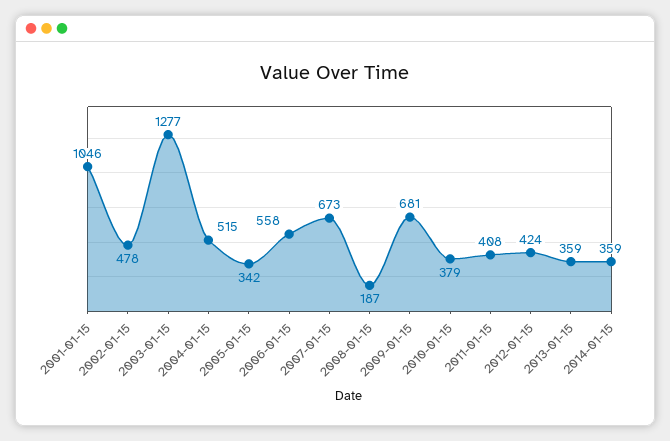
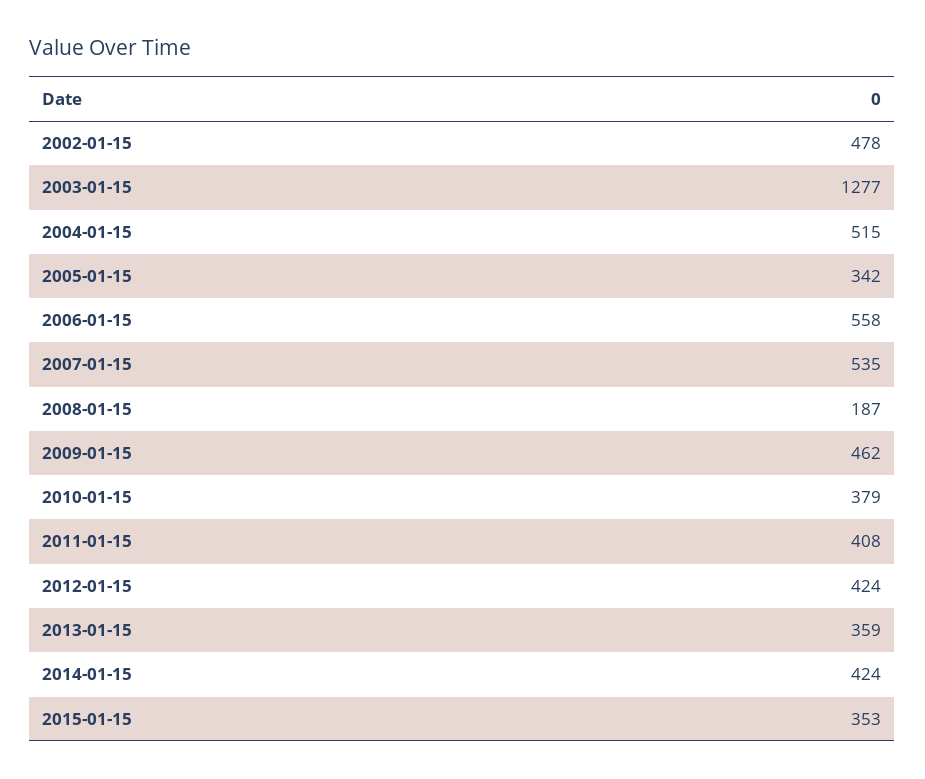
2001-01-15: 1046 -> none
2007-01-15: 673 -> 535
2009-01-15: 681 -> 462
2014-01-15: 359 -> 424
2015-01-15: none -> 353

